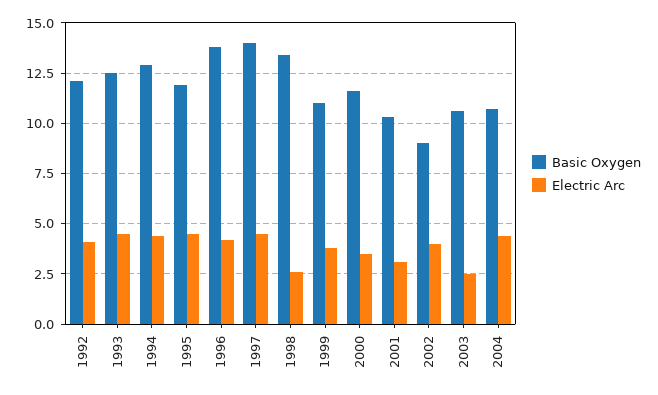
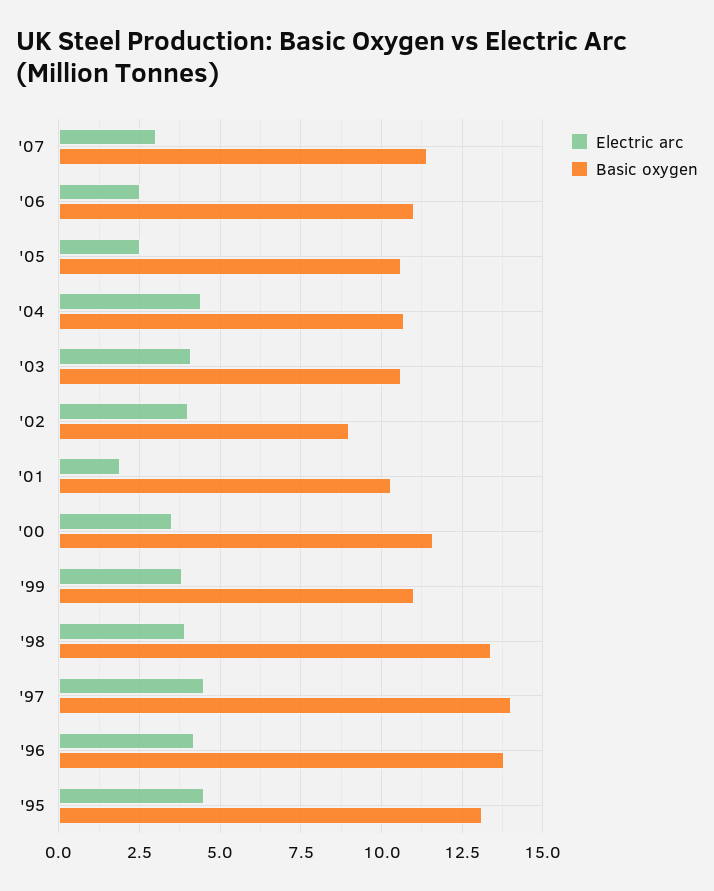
Basic Oxygen, 1992: 12 -> none
Electric Arc, 1992: 4 -> none
Basic Oxygen, 1993: 12.5 -> none
Electric Arc, 1993: 4.5 -> none
Basic Oxygen, 1994: 13 -> none
Electric Arc, 1994: 4.5 -> none
Basic Oxygen, 1995: 12 -> 13
Electric Arc, 1998: 2.5 -> 4
Electric Arc, 2001: 3 -> 2
Electric Arc, 2003: 2.5 -> 4
Electric Arc, '07: none -> 3
Basic Oxygen, '07: none -> 11.5
Electric Arc, '06: none -> 2.5
Basic Oxygen, '06: none -> 11
Electric Arc, '05: none -> 2.5
Basic Oxygen, '05: none -> 10.5

